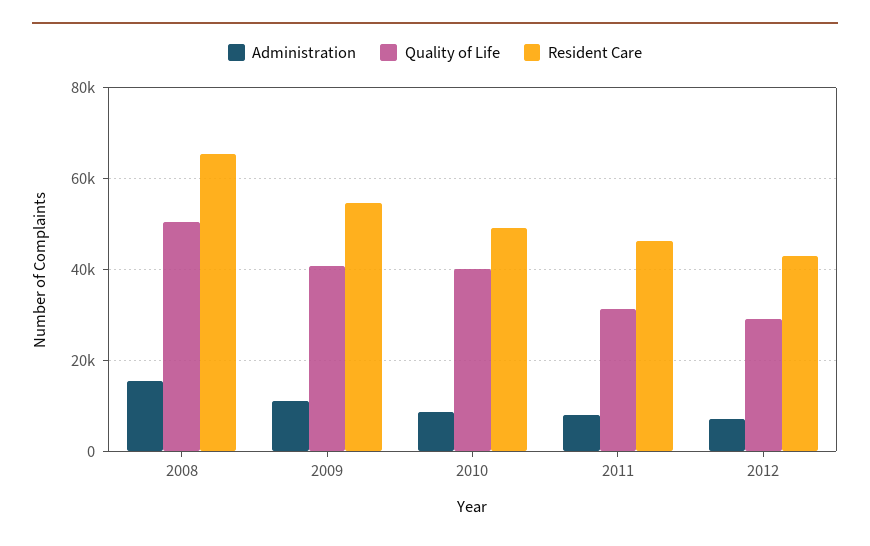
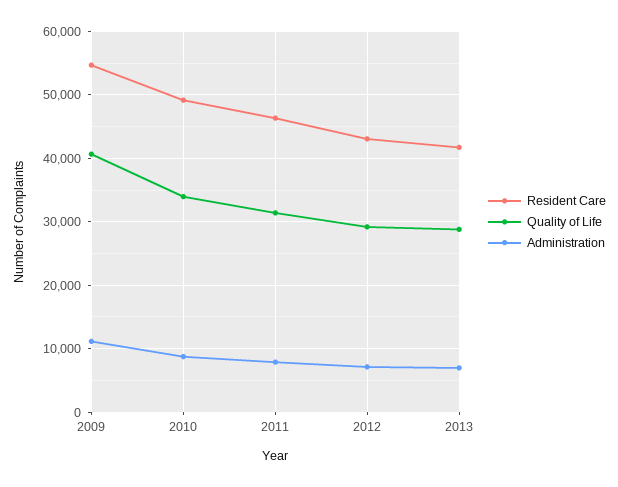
Administration, 2008: 16000 -> none
Quality of Life, 2008: 50000 -> none
Resident Care, 2008: 66000 -> none
Quality of Life, 2010: 40000 -> 34000
Resident Care, 2013: none -> 42000
Quality of Life, 2013: none -> 29000
Administration, 2013: none -> 7000

